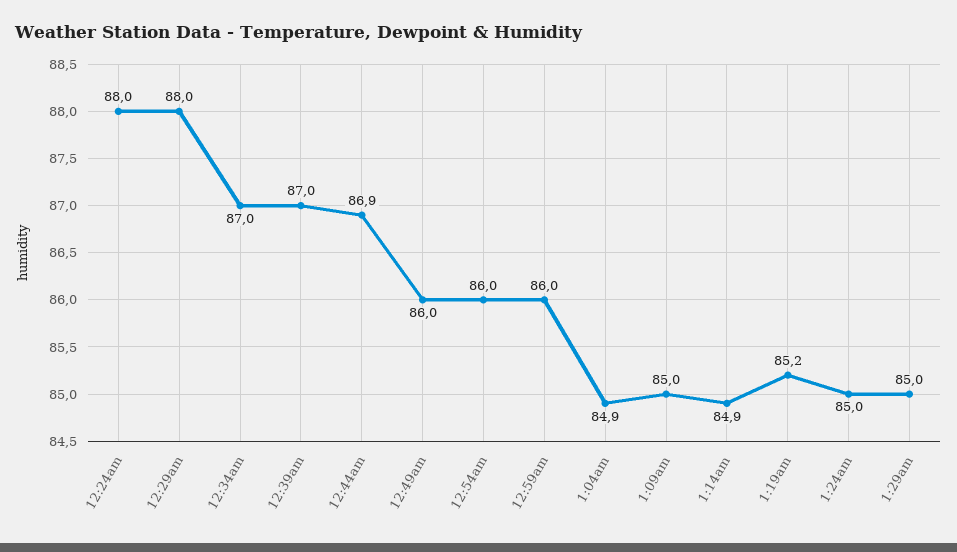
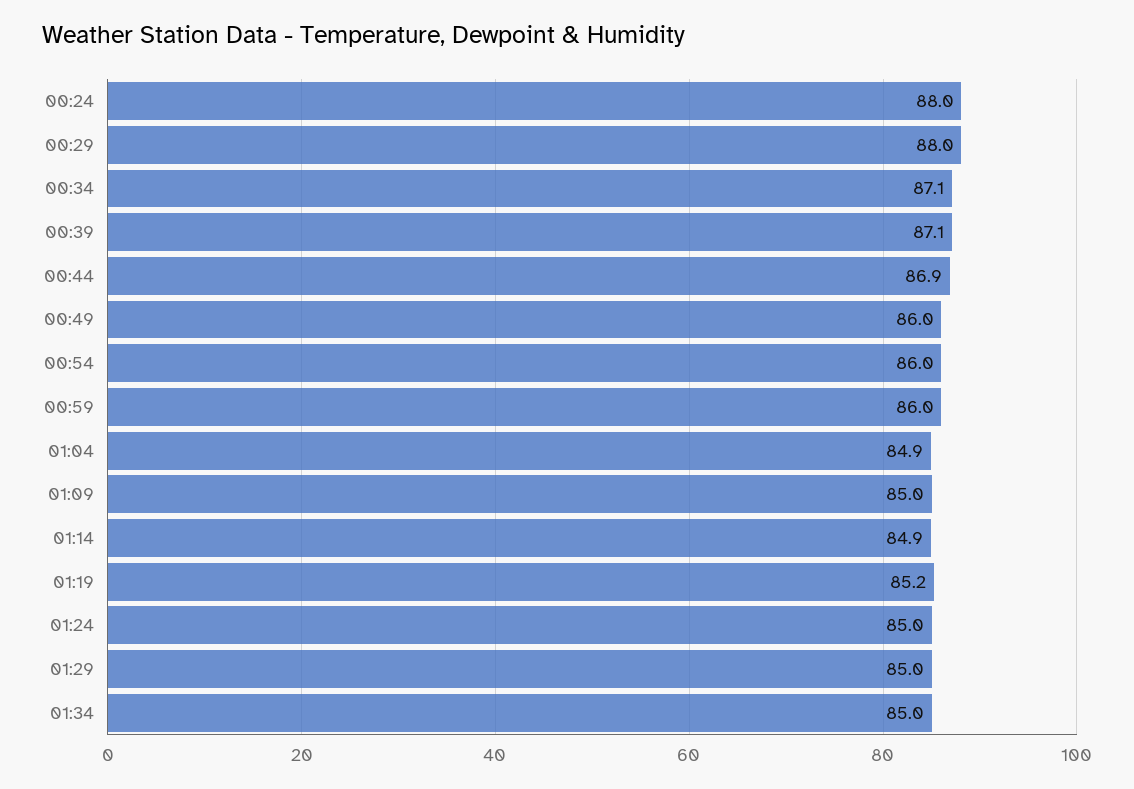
12:34am: 87 -> 87.1
12:39am: 87 -> 87.1
01:34: none -> 85

